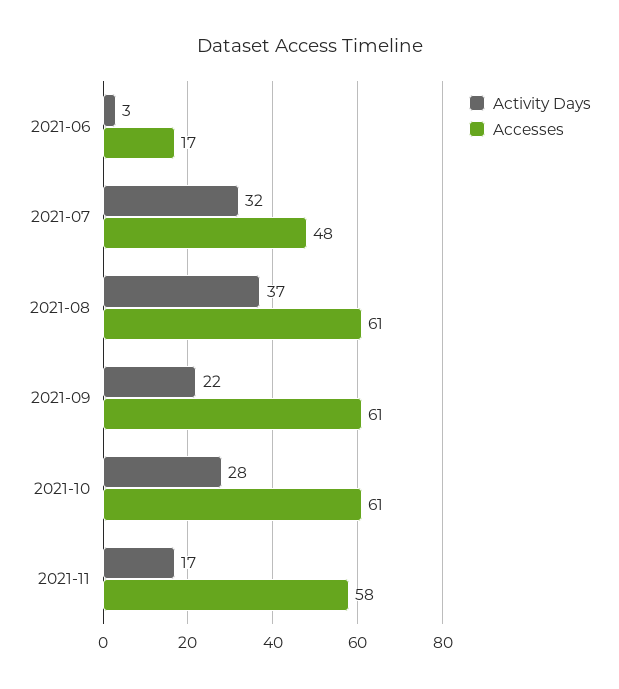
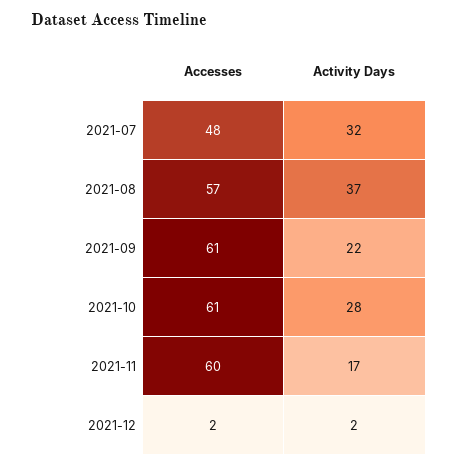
Activity Days, 2021-06: 3 -> none
Accesses, 2021-06: 17 -> none
Accesses, 2021-08: 61 -> 57
Accesses, 2021-11: 58 -> 60
Accesses, 2021-12: none -> 2
Activity Days, 2021-12: none -> 2

